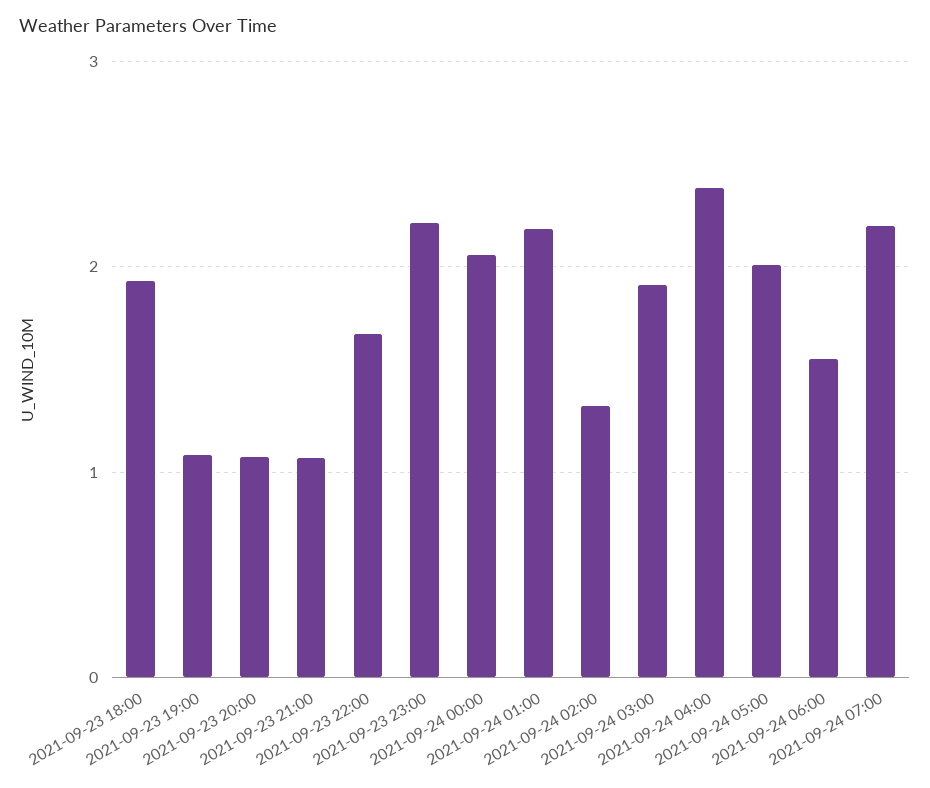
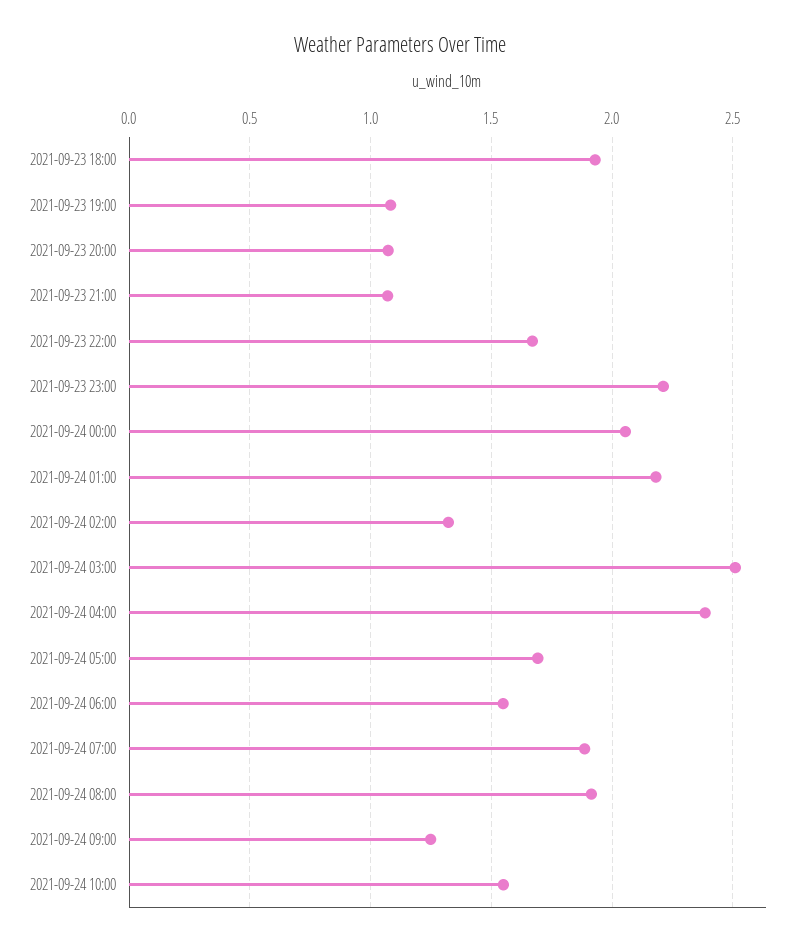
2021-09-24 03:00: 1.9 -> 2.5
2021-09-24 05:00: 2 -> 1.7
2021-09-24 07:00: 2.2 -> 1.9
2021-09-24 08:00: none -> 1.9
2021-09-24 09:00: none -> 1.25
2021-09-24 10:00: none -> 1.55

